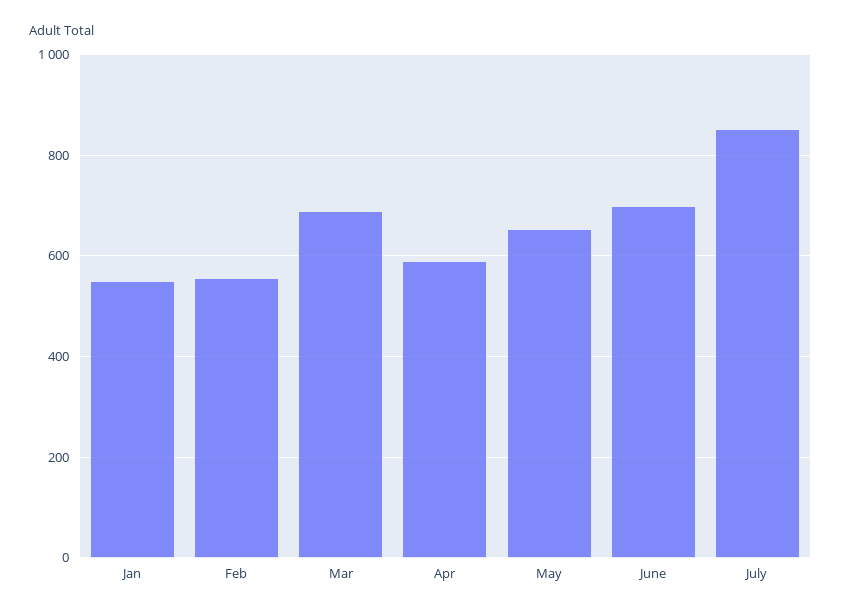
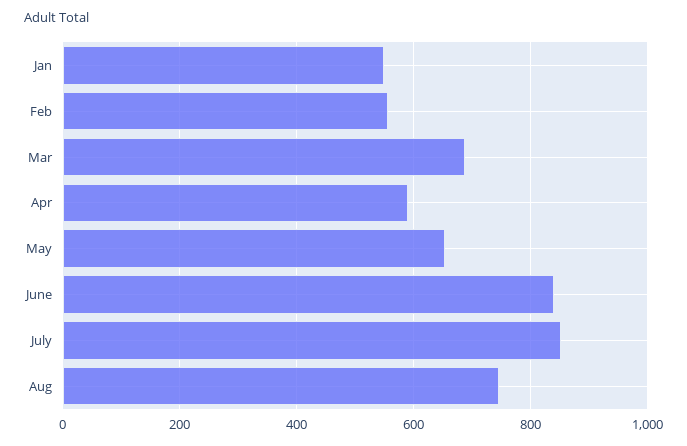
June: 700 -> 840
Aug: none -> 740

